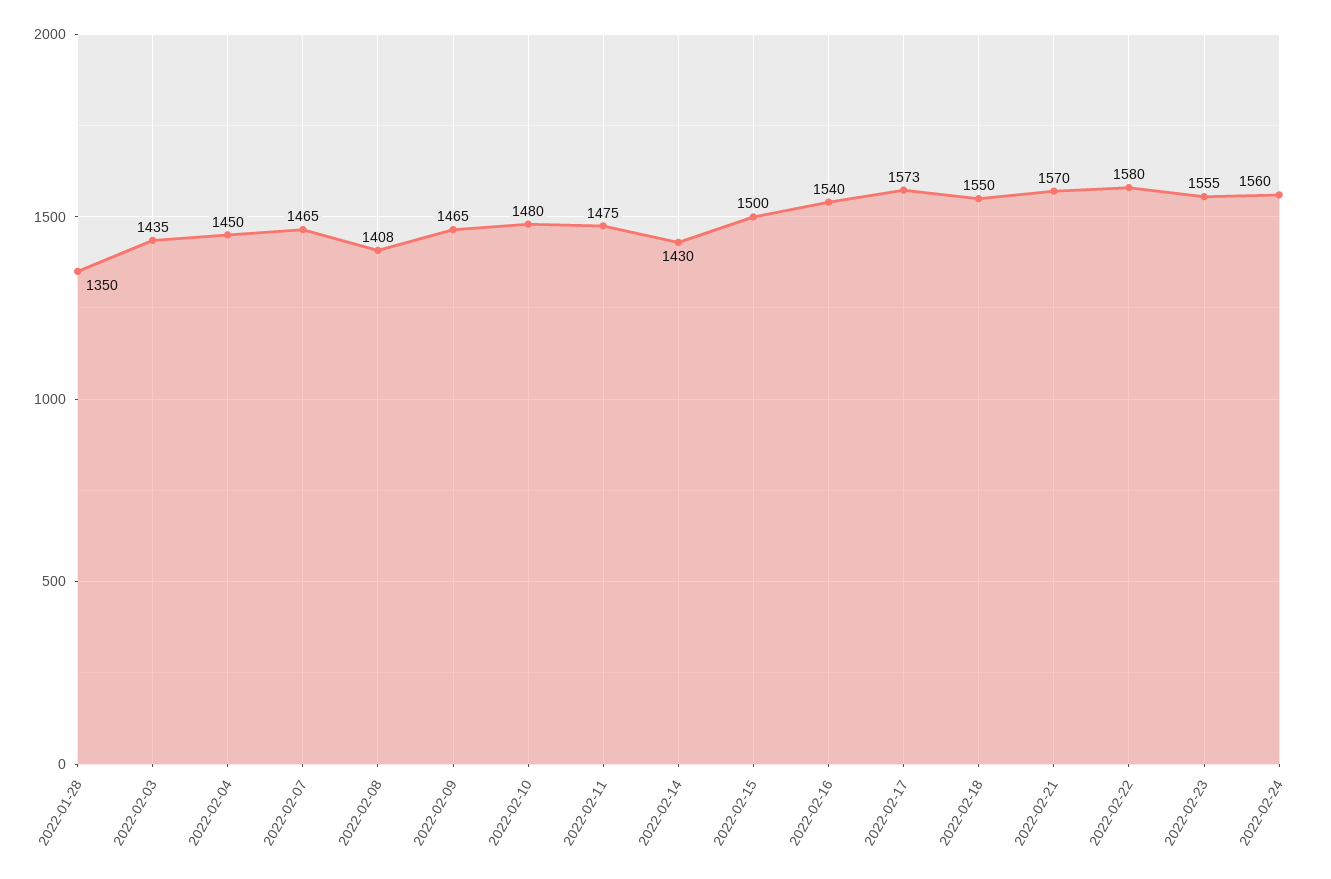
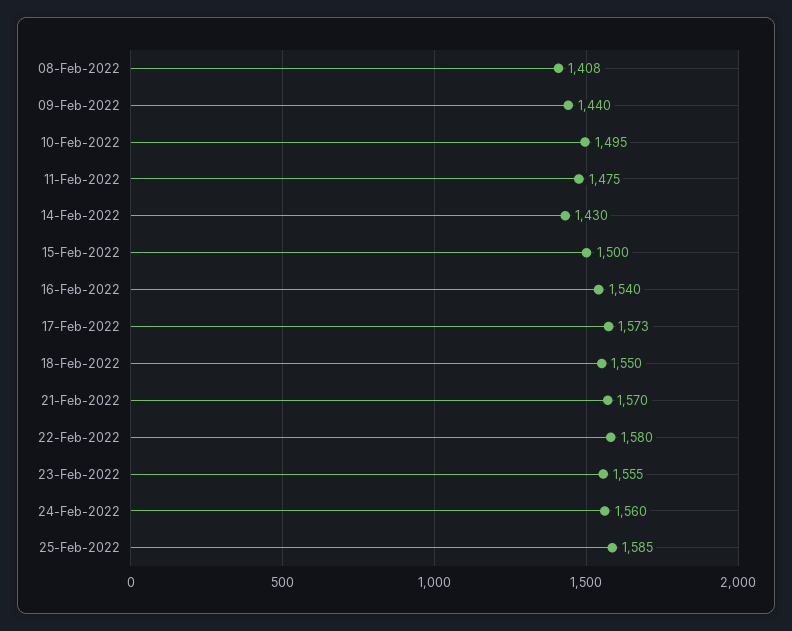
2022-01-28: 1350 -> none
2022-02-03: 1435 -> none
2022-02-04: 1450 -> none
2022-02-07: 1465 -> none
2022-02-09: 1465 -> 1440
2022-02-10: 1480 -> 1495
25-Feb-2022: none -> 1585

